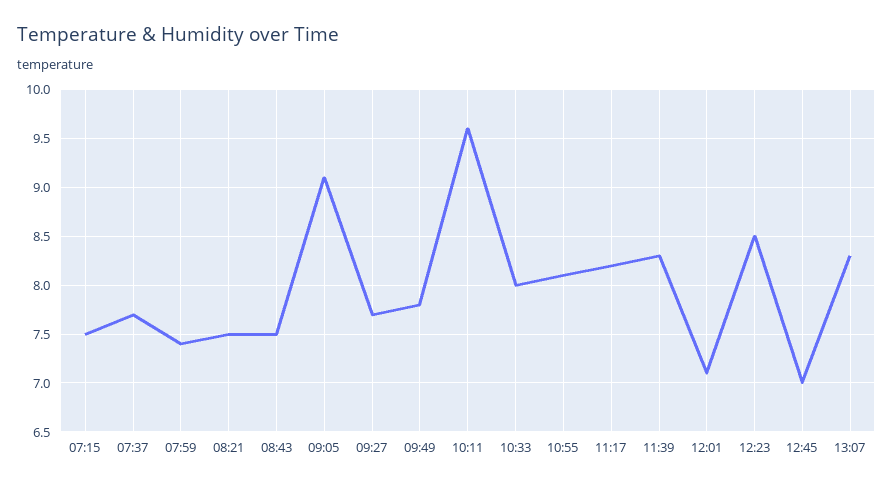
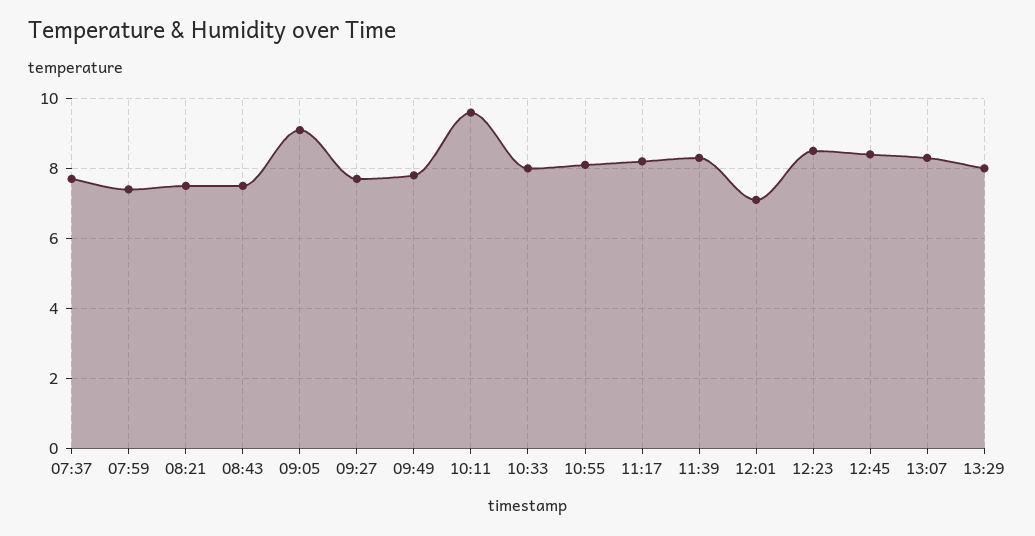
07:15: 7.5 -> none
12:45: 7 -> 8.5
13:29: none -> 8

